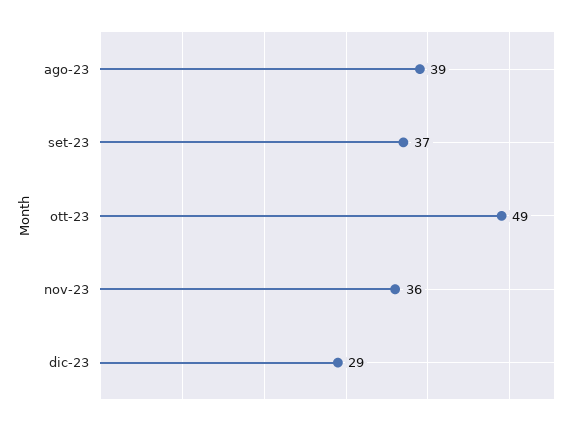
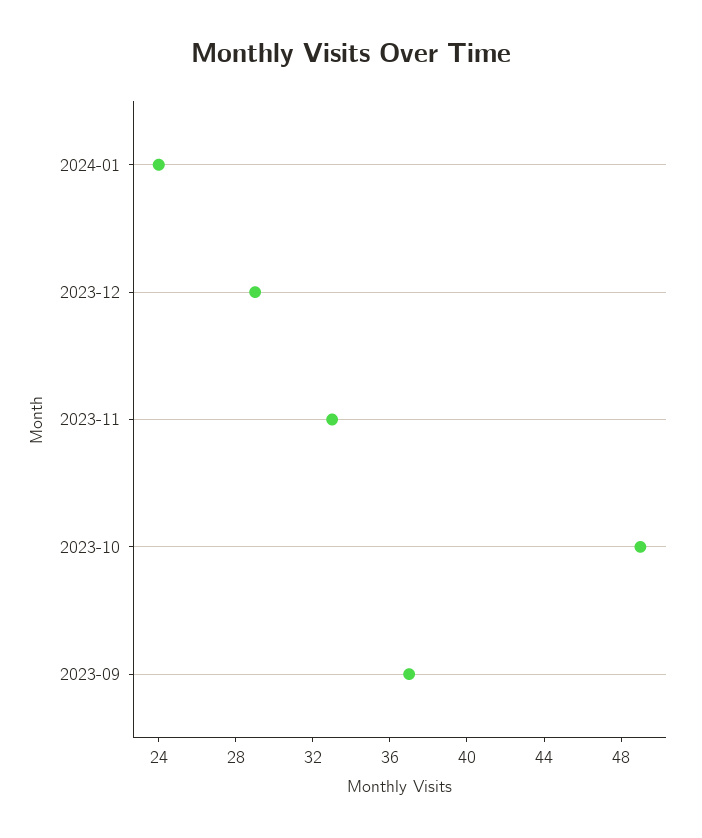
ago-23: 39 -> none
nov-23: 36 -> 33
2024-01: none -> 24

